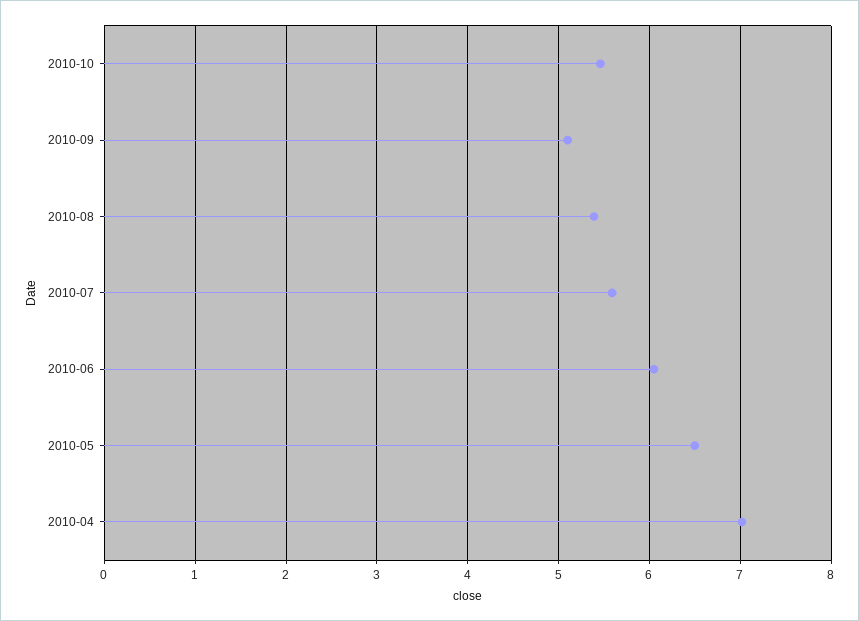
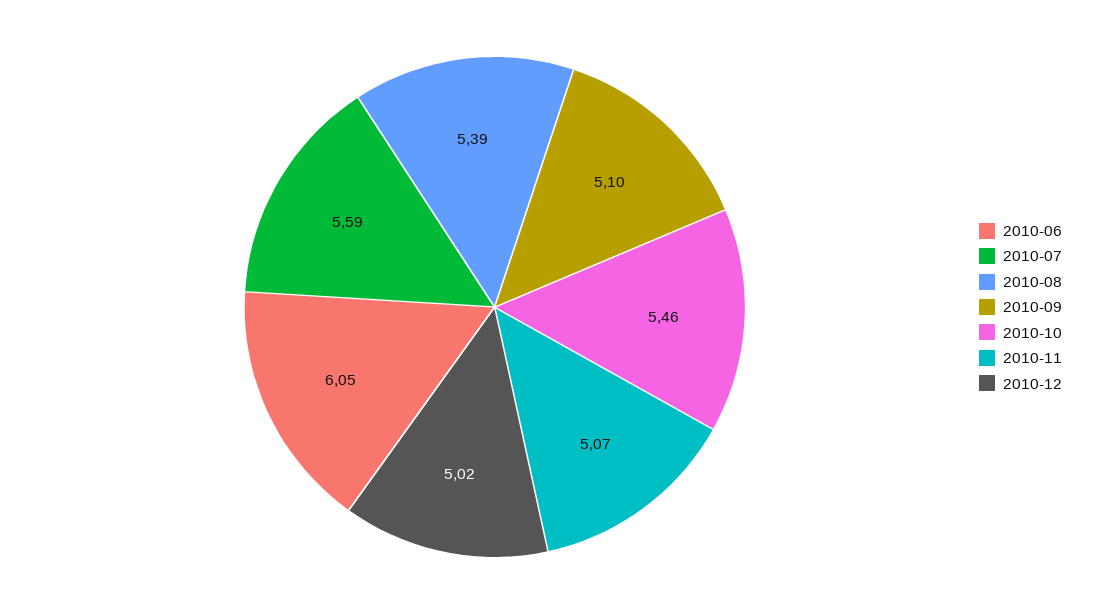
2010-05: 6.5 -> none
2010-04: 7 -> none
2010-11: none -> 5.07
2010-12: none -> 5.02

